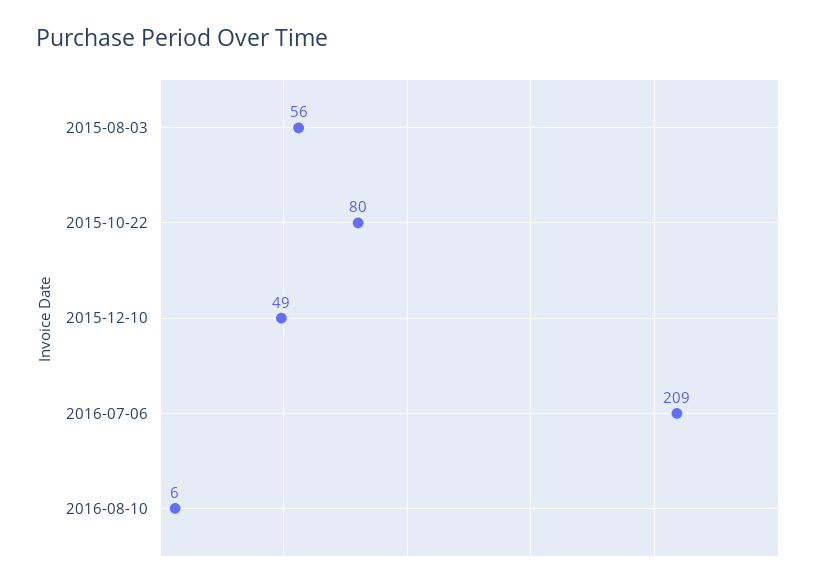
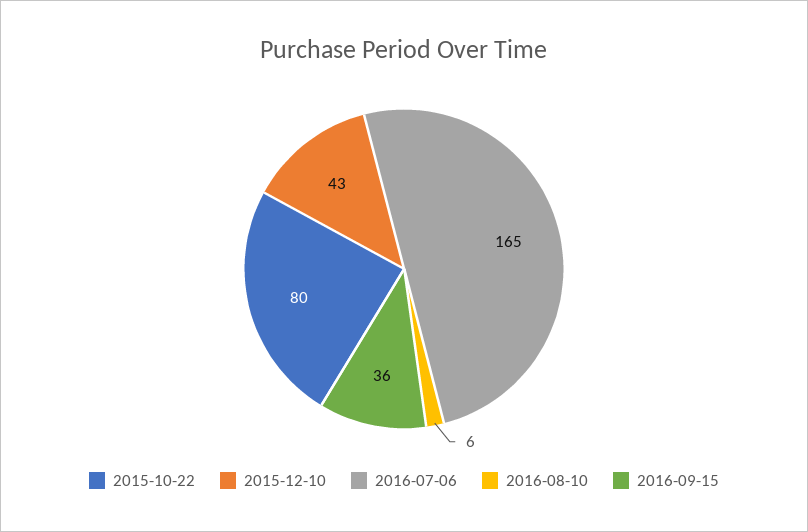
2015-08-03: 56 -> none
2015-12-10: 49 -> 43
2016-07-06: 209 -> 165
2016-09-15: none -> 36

